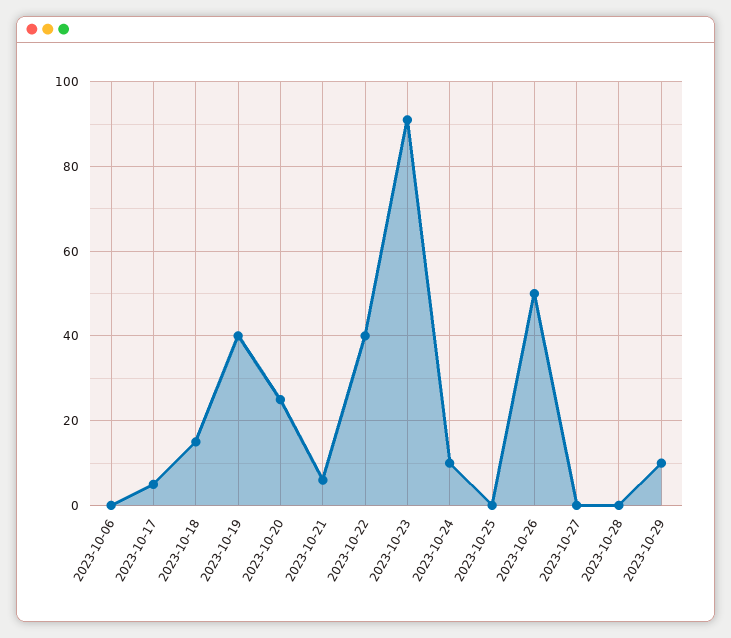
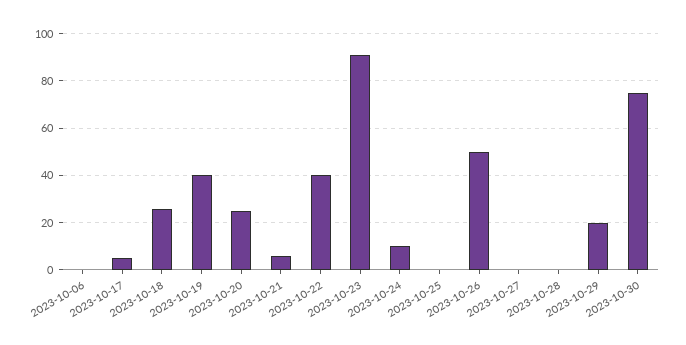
2023-10-18: 15 -> 25
2023-10-29: 10 -> 20
2023-10-30: none -> 75

